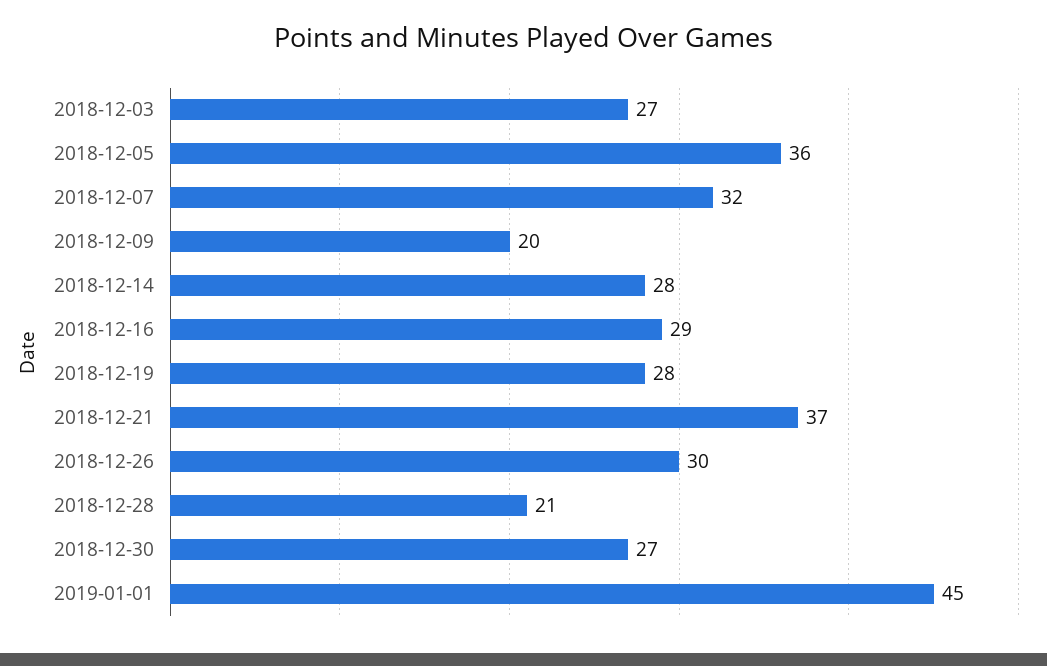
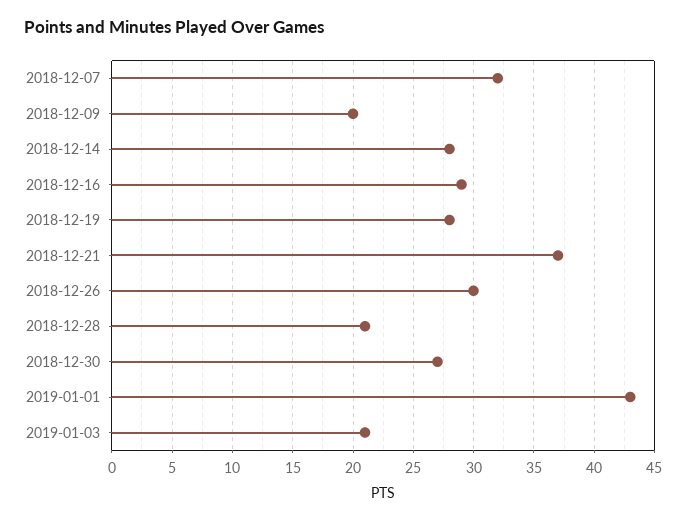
2018-12-03: 27 -> none
2018-12-05: 36 -> none
2019-01-01: 45 -> 43
2019-01-03: none -> 21

